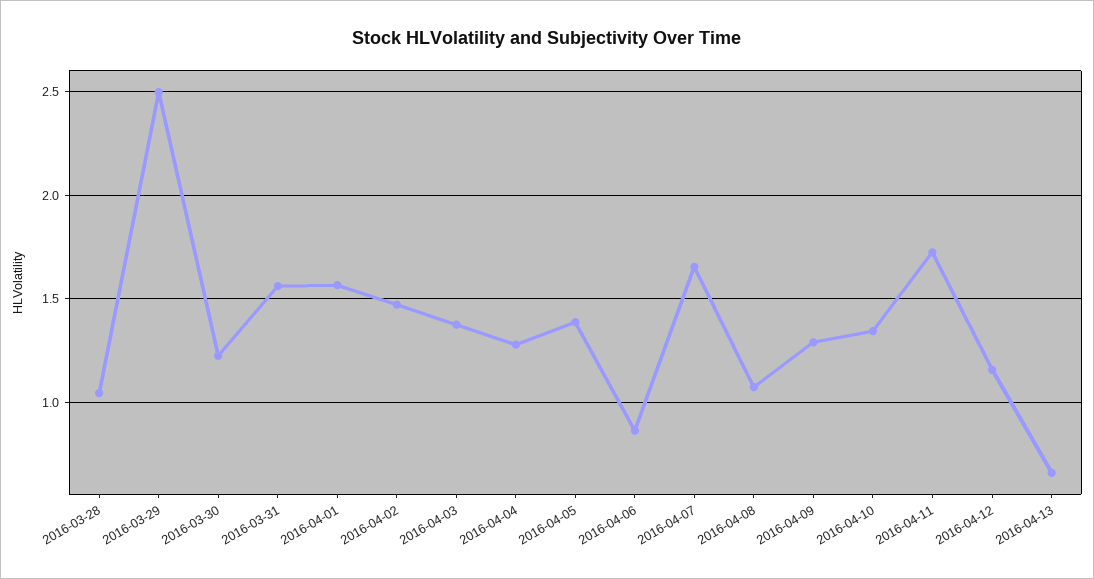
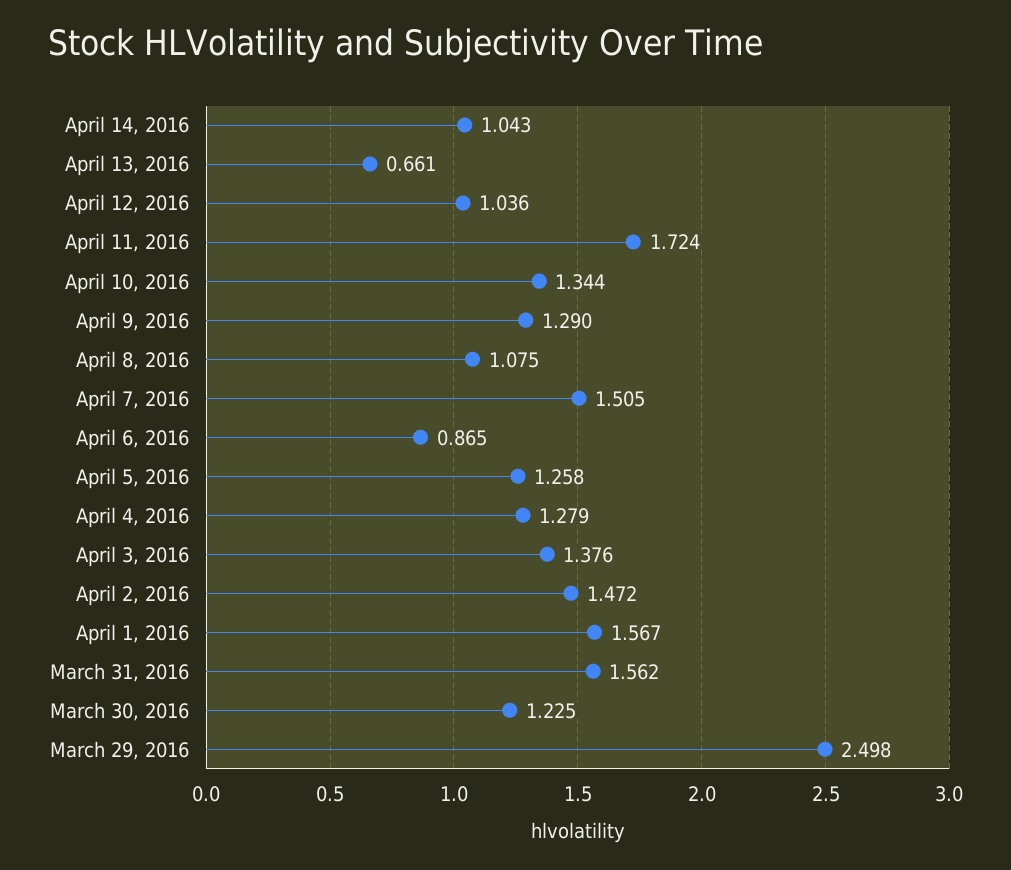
2016-03-28: 1.05 -> none
2016-04-05: 1.4 -> 1.258
2016-04-07: 1.65 -> 1.505
2016-04-12: 1.15 -> 1.036
April 14, 2016: none -> 1.043

